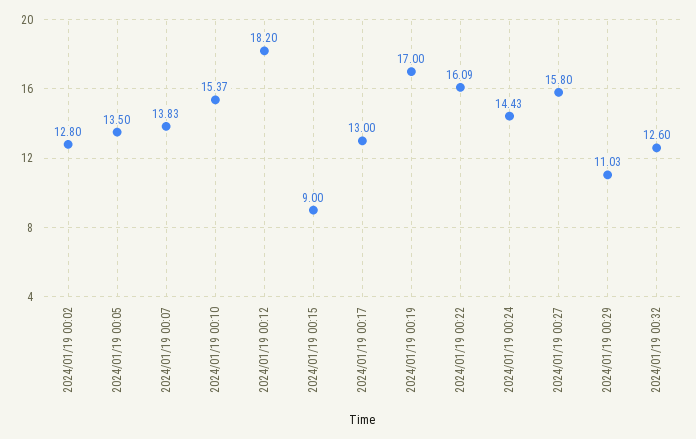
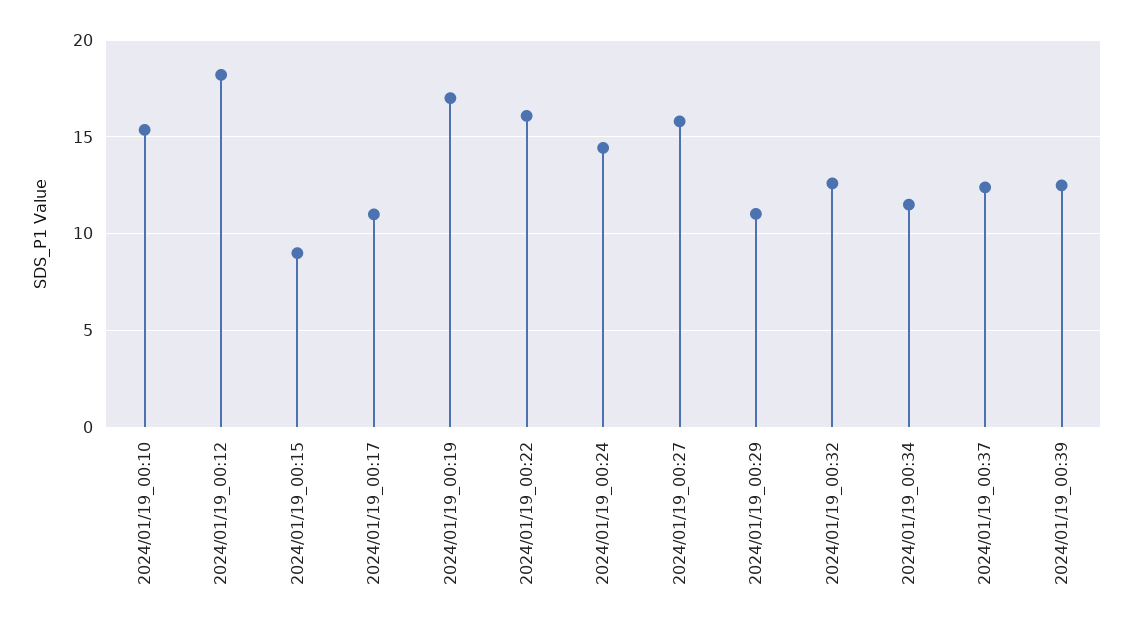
2024/01/19 00:02: 12.8 -> none
2024/01/19 00:05: 13.5 -> none
2024/01/19 00:07: 13.83 -> none
2024/01/19 00:17: 13 -> 11
2024/01/19_00:34: none -> 11.5
2024/01/19_00:37: none -> 12.5
2024/01/19_00:39: none -> 12.5

